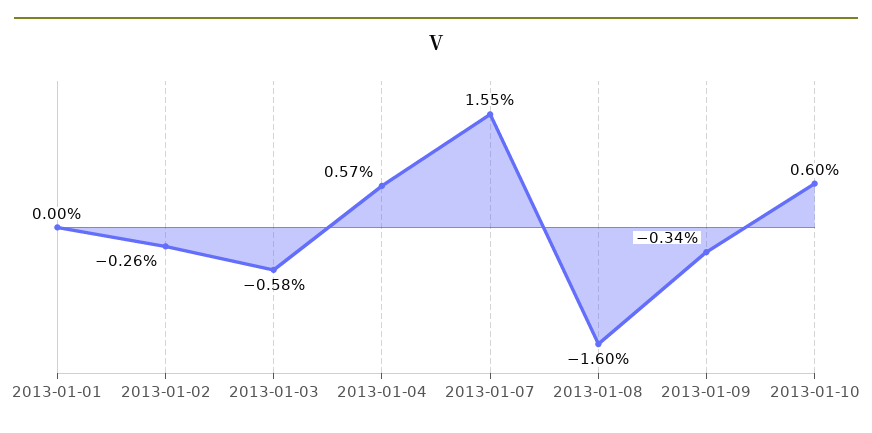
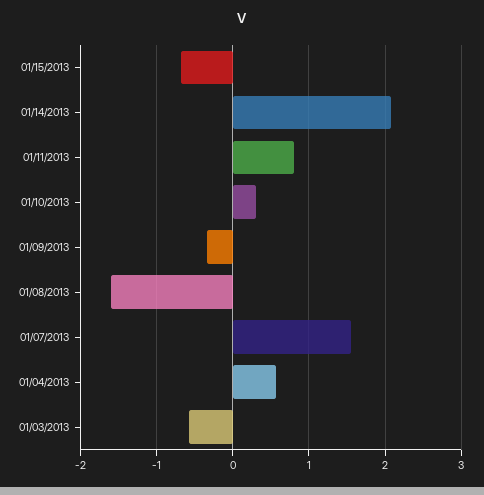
2013-01-01: 0 -> none
2013-01-02: -0.26 -> none
2013-01-10: 0.6 -> 0.3
01/15/2013: none -> -0.7
01/14/2013: none -> 2.1
01/11/2013: none -> 0.8

